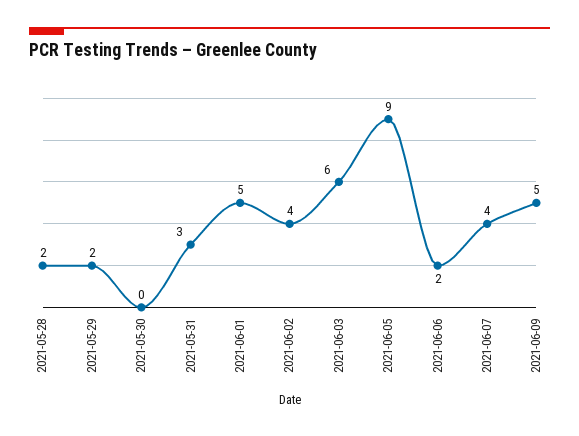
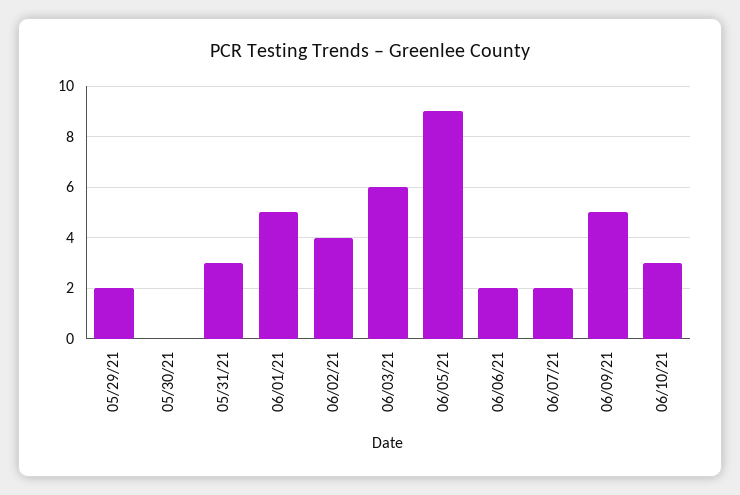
2021-05-28: 2 -> none
2021-06-07: 4 -> 2
06/10/21: none -> 3

